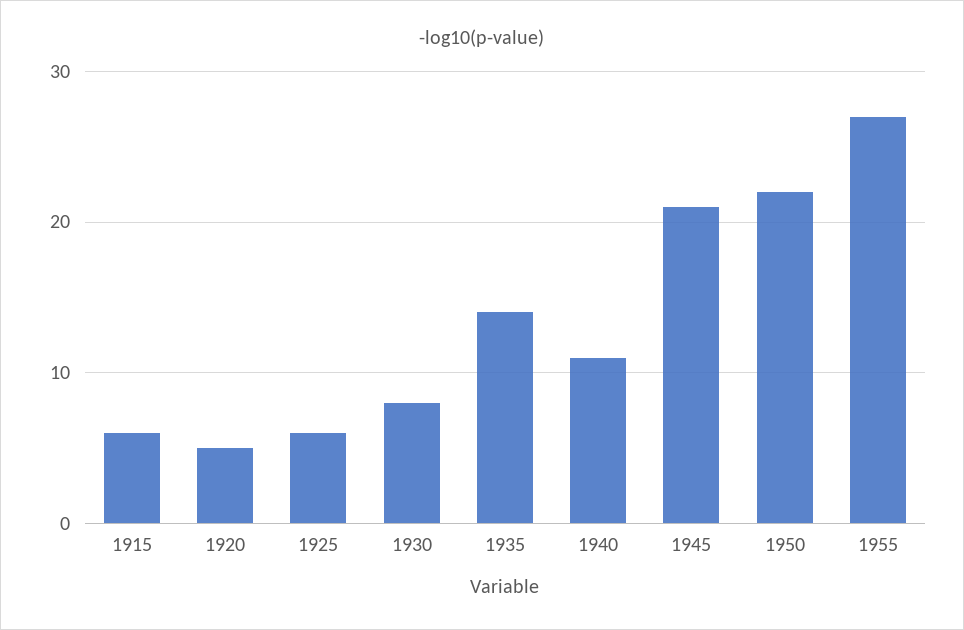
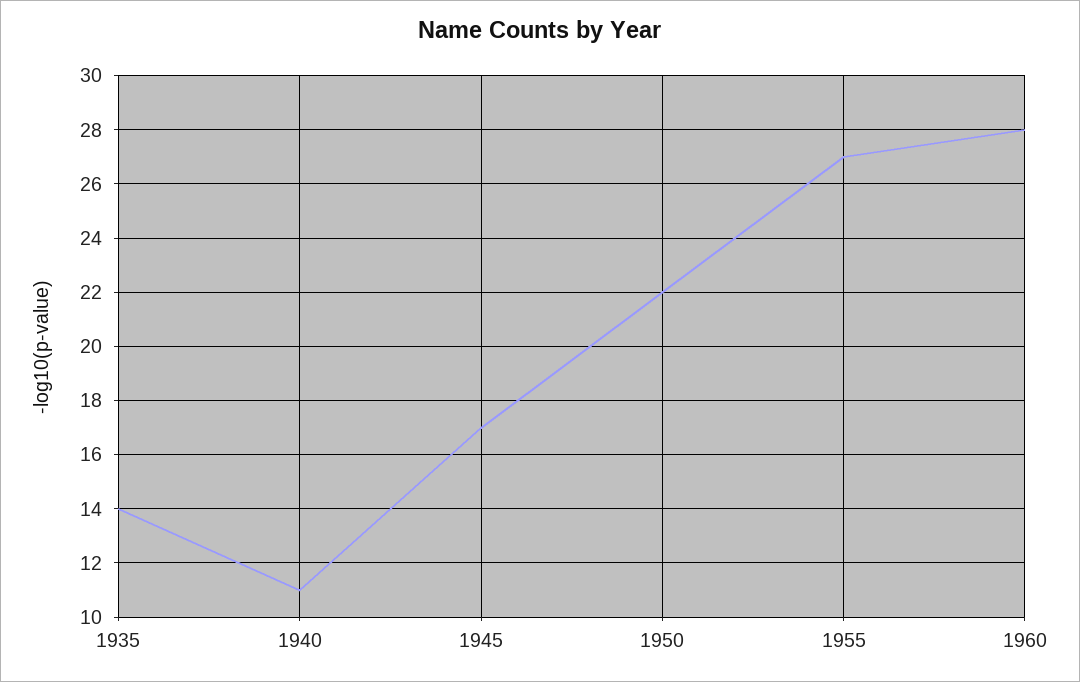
1915: 6 -> none
1920: 5 -> none
1925: 6 -> none
1930: 8 -> none
1945: 21 -> 17
1960: none -> 28

